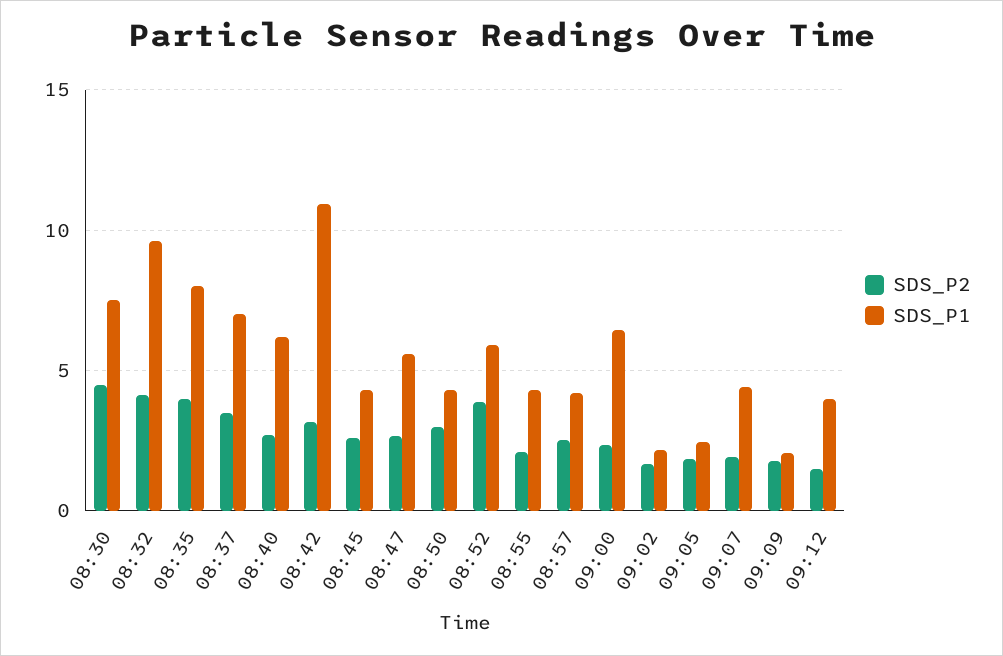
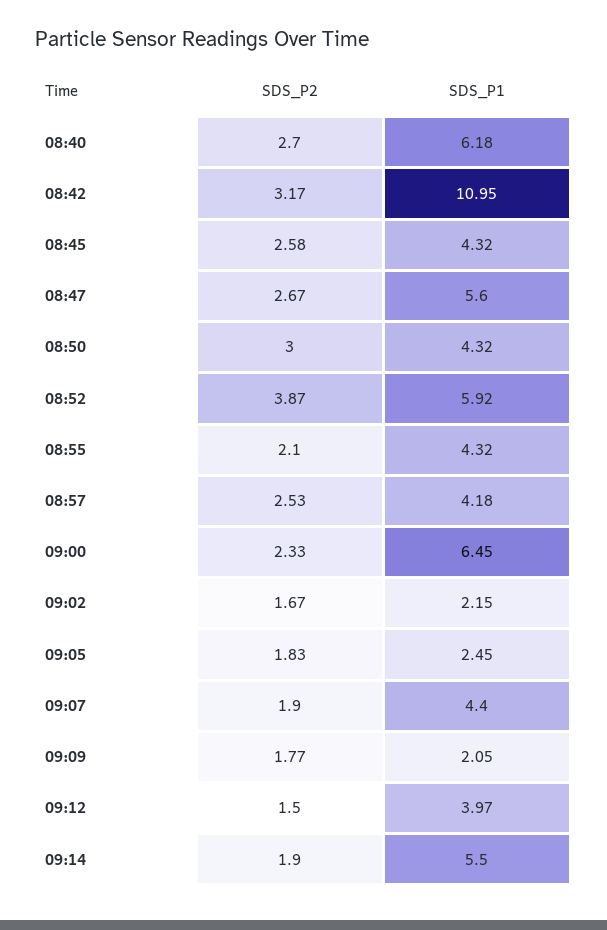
SDS_P2, 08:30: 4.5 -> none
SDS_P1, 08:30: 7.5 -> none
SDS_P2, 08:32: 4 -> none
SDS_P1, 08:32: 9.5 -> none
SDS_P2, 08:35: 4 -> none
SDS_P1, 08:35: 8 -> none
SDS_P2, 08:37: 3.5 -> none
SDS_P1, 08:37: 7 -> none
SDS_P2, 09:14: none -> 1.9
SDS_P1, 09:14: none -> 5.5

